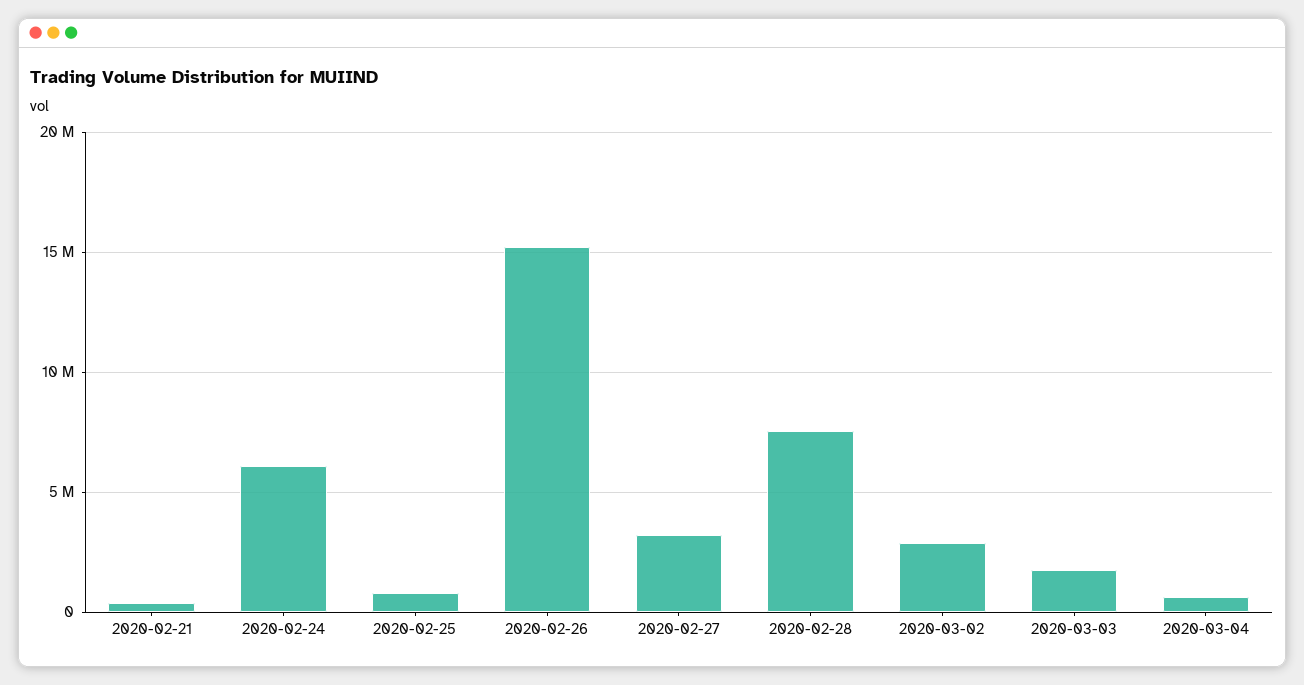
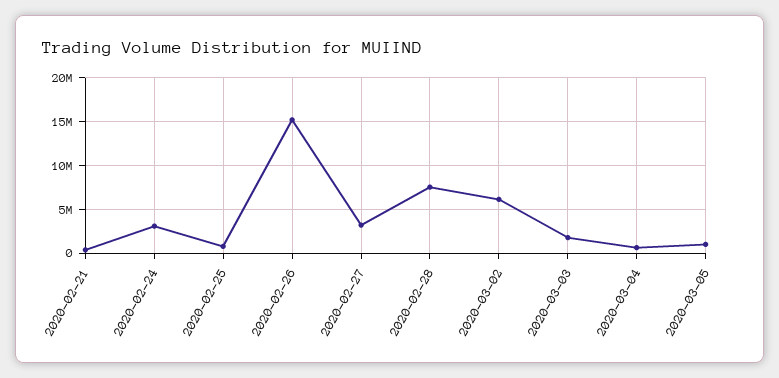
2020-02-24: 6000000 -> 3000000
2020-03-02: 3000000 -> 6000000
2020-03-05: none -> 1000000

